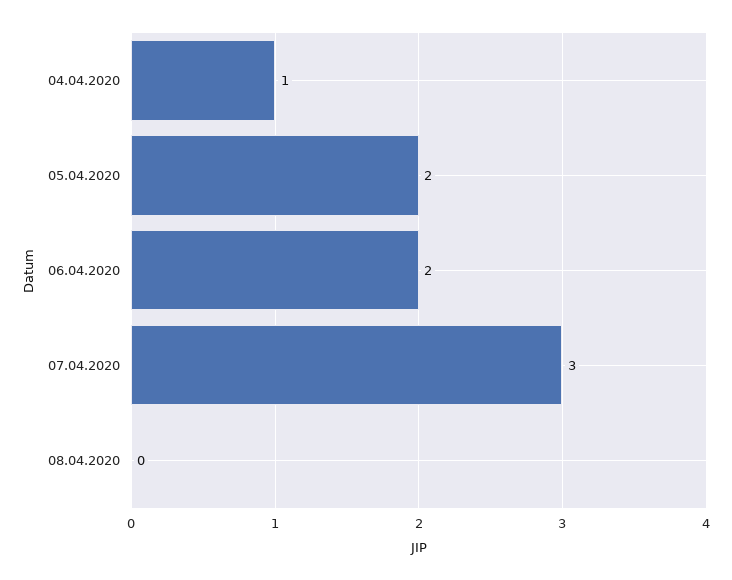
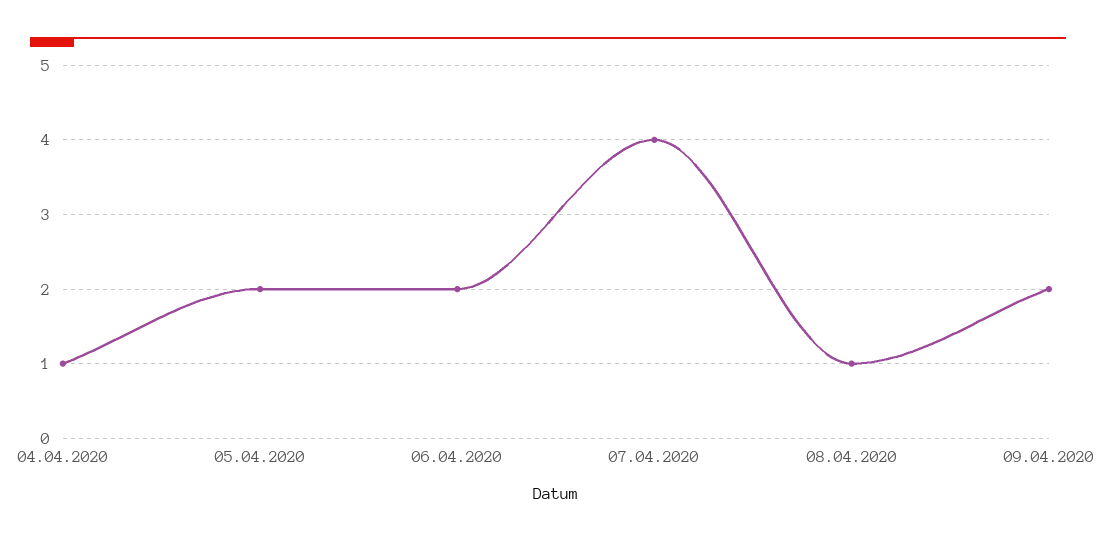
07.04.2020: 3 -> 4
08.04.2020: 0 -> 1
09.04.2020: none -> 2

